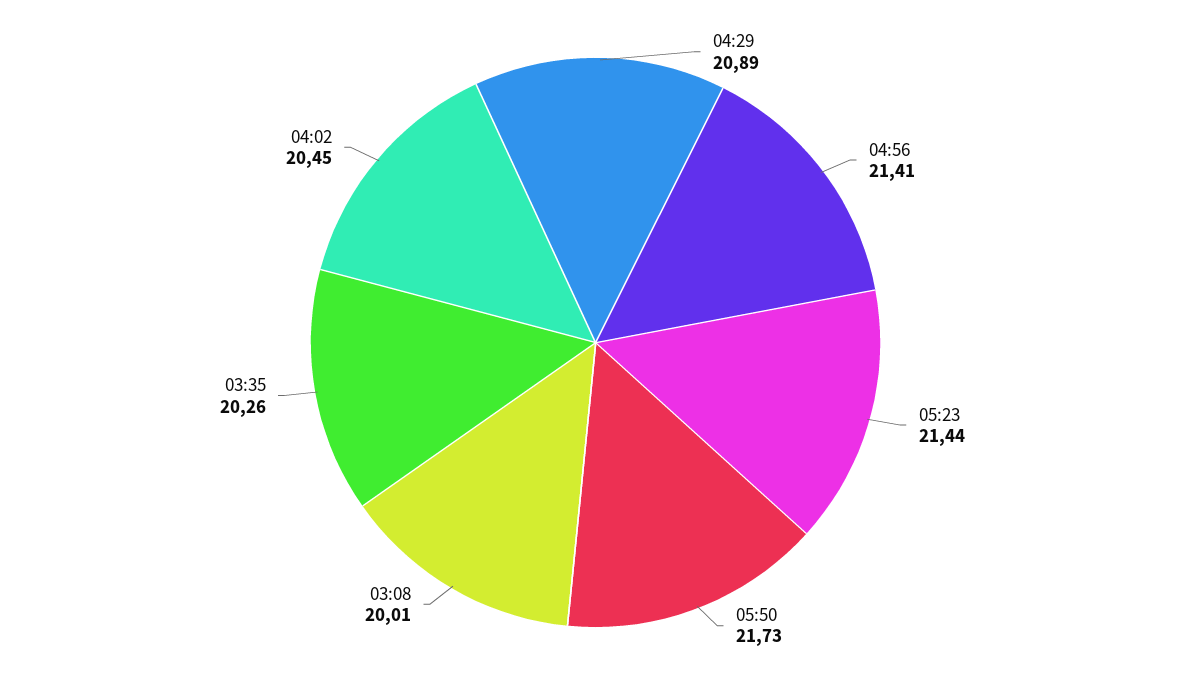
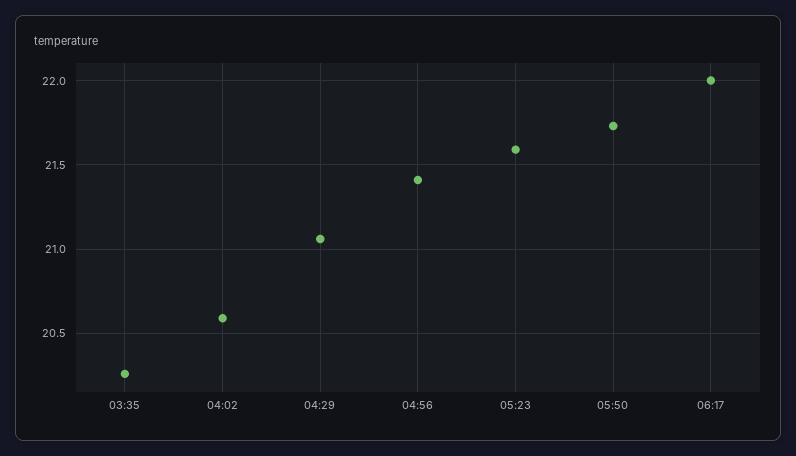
04:29: 20.89 -> 21.05
05:23: 21.44 -> 21.6
03:08: 20.01 -> none
04:02: 20.45 -> 20.6
06:17: none -> 22

